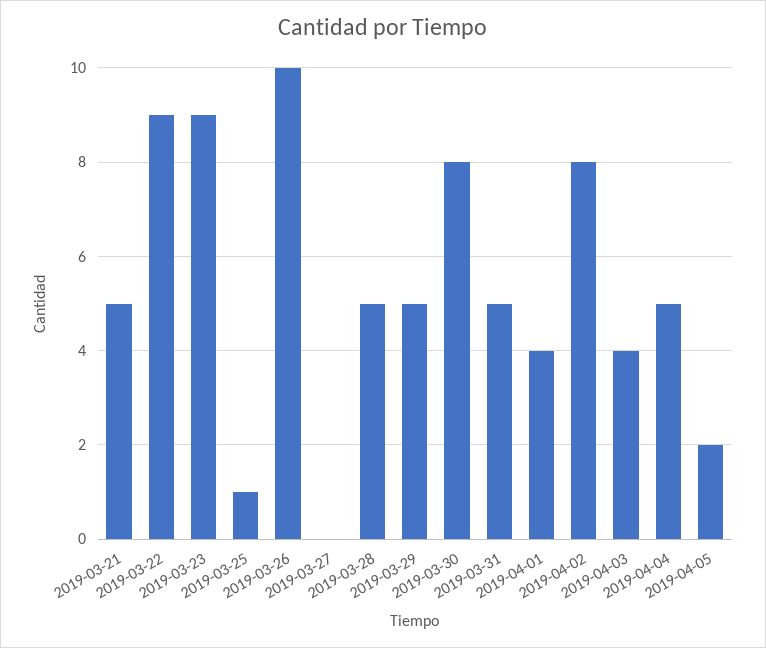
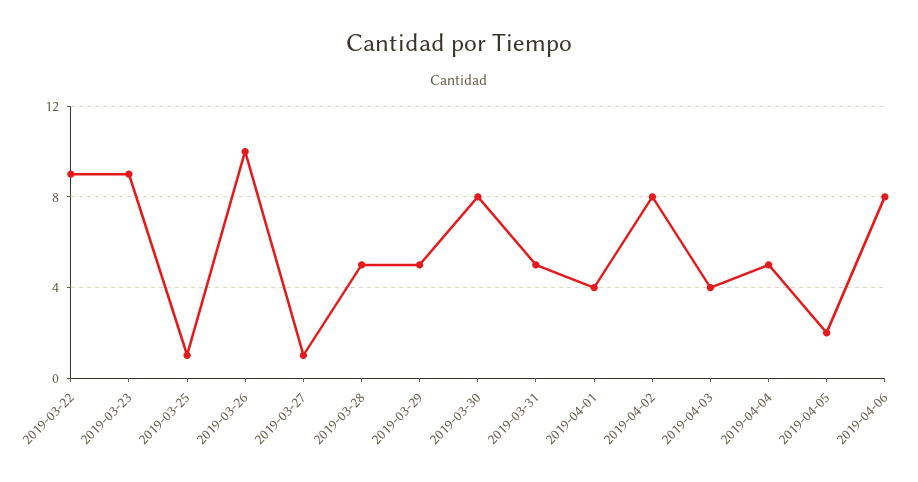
2019-03-21: 5 -> none
2019-03-27: 0 -> 1
2019-04-06: none -> 8

